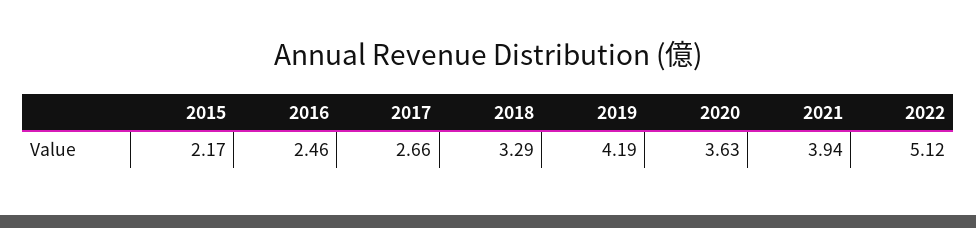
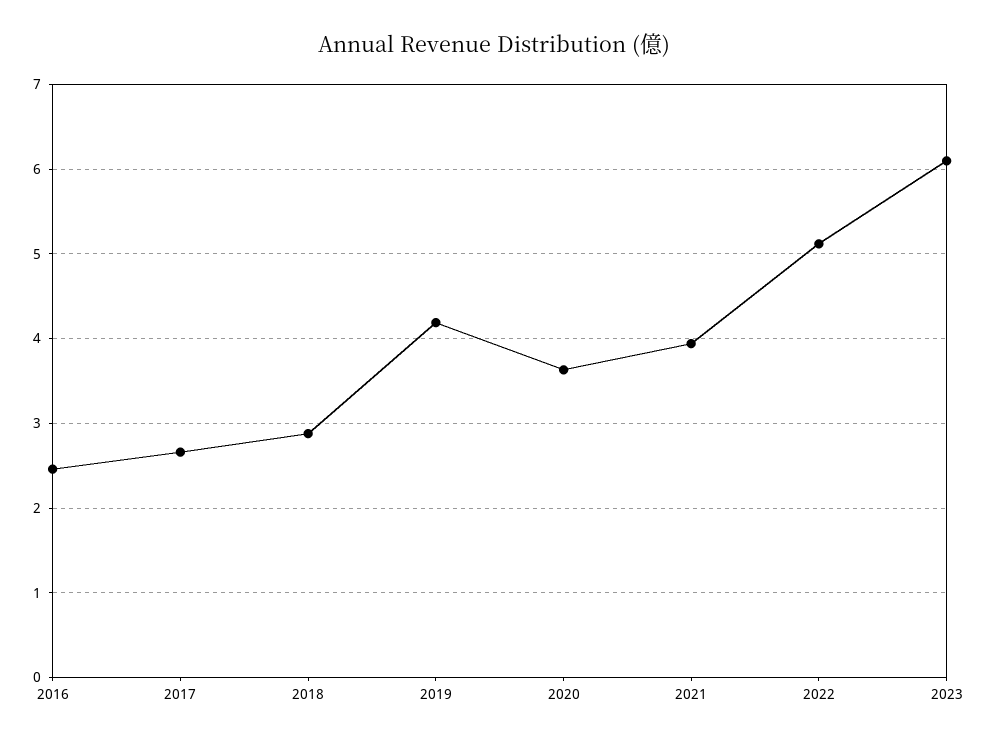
2015: 2.17 -> none
2018: 3.29 -> 2.9
2023: none -> 6.1

